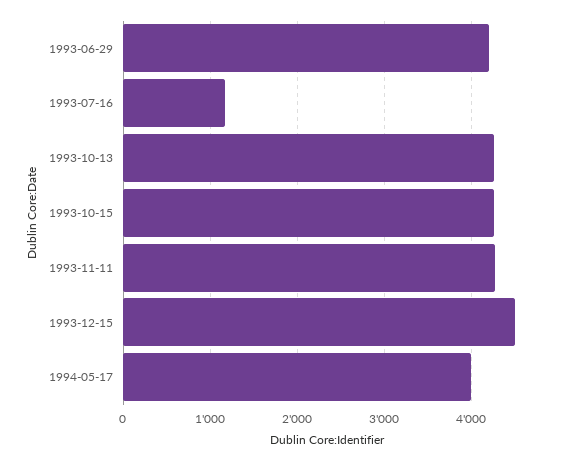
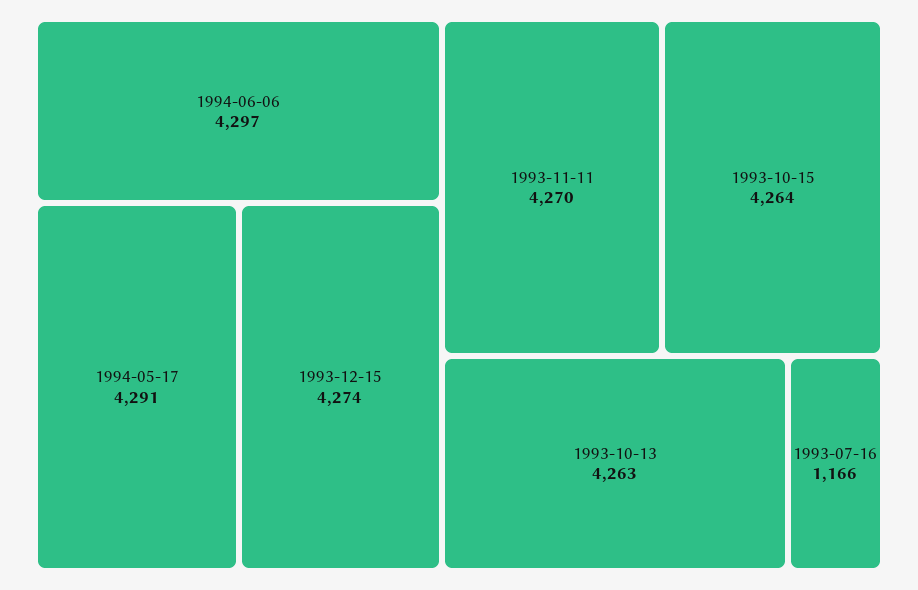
1993-06-29: 4200 -> none
1993-12-15: 4500 -> 4274
1994-05-17: 4000 -> 4291
1994-06-06: none -> 4297

